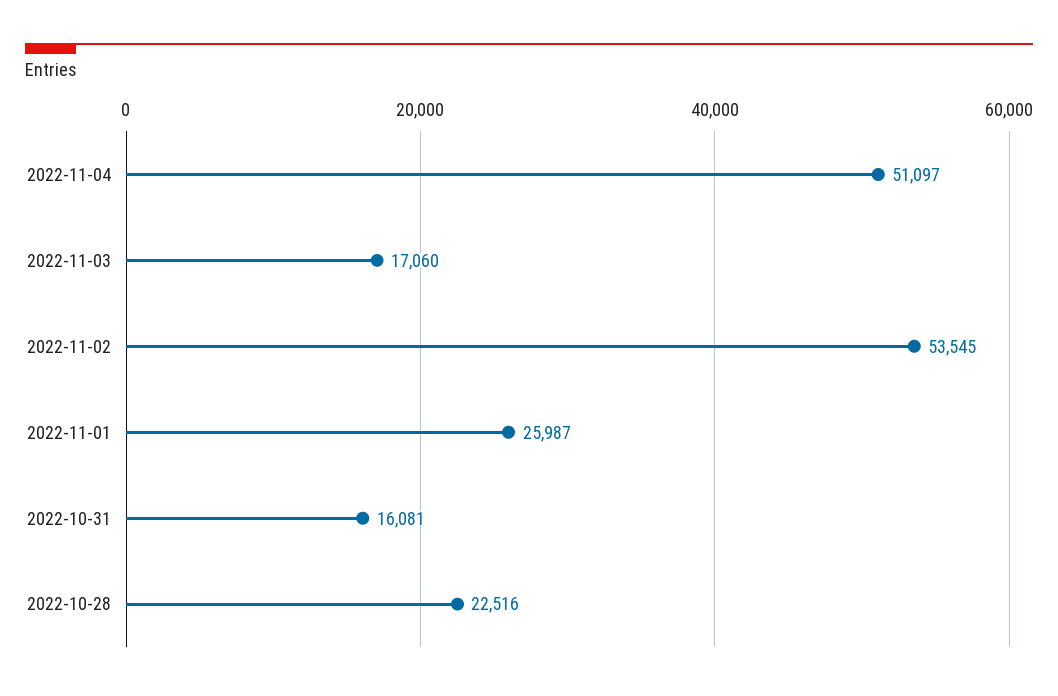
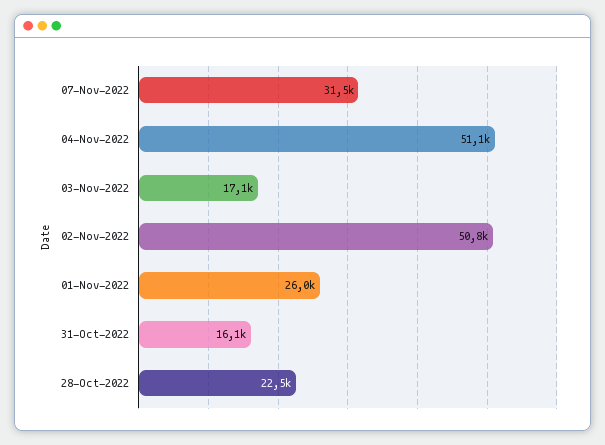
2022-11-02: 53545 -> 50800
07-Nov-2022: none -> 31500

